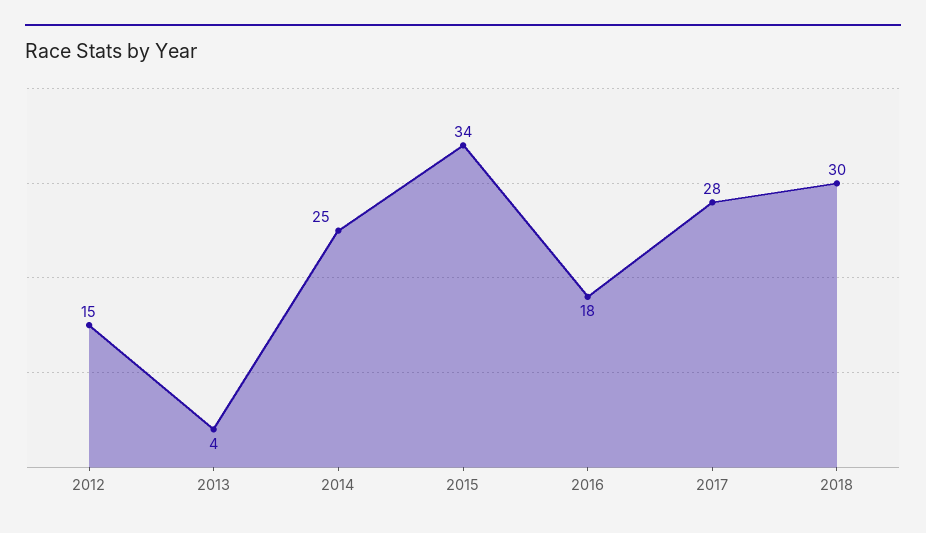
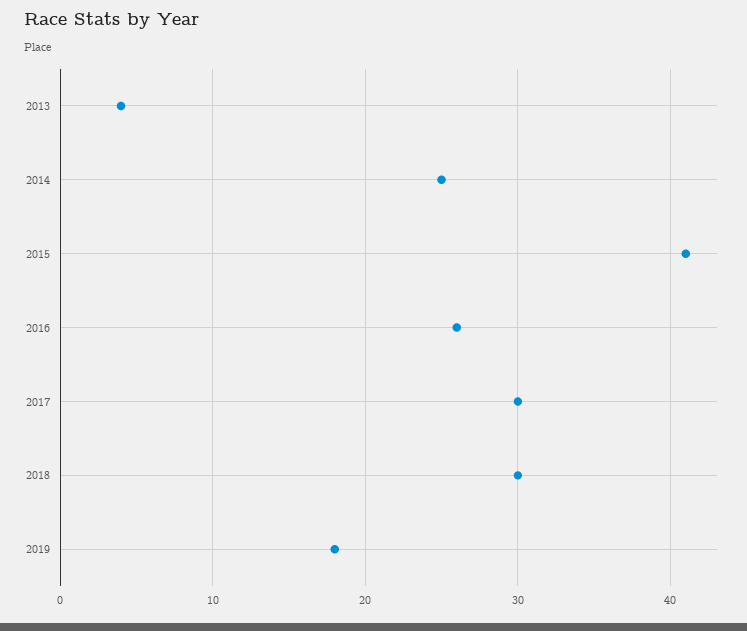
2012: 15 -> none
2015: 34 -> 41
2016: 18 -> 26
2017: 28 -> 30
2019: none -> 18

